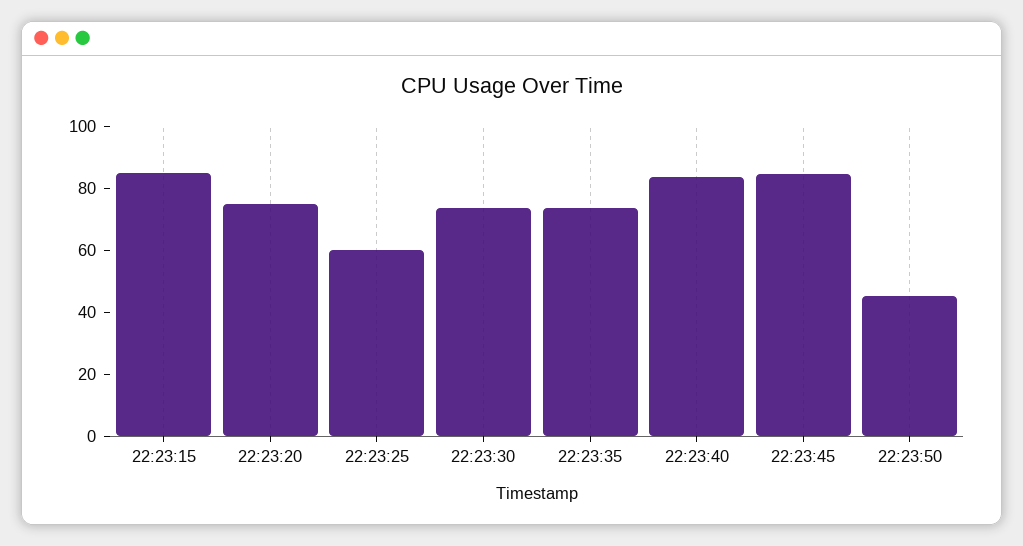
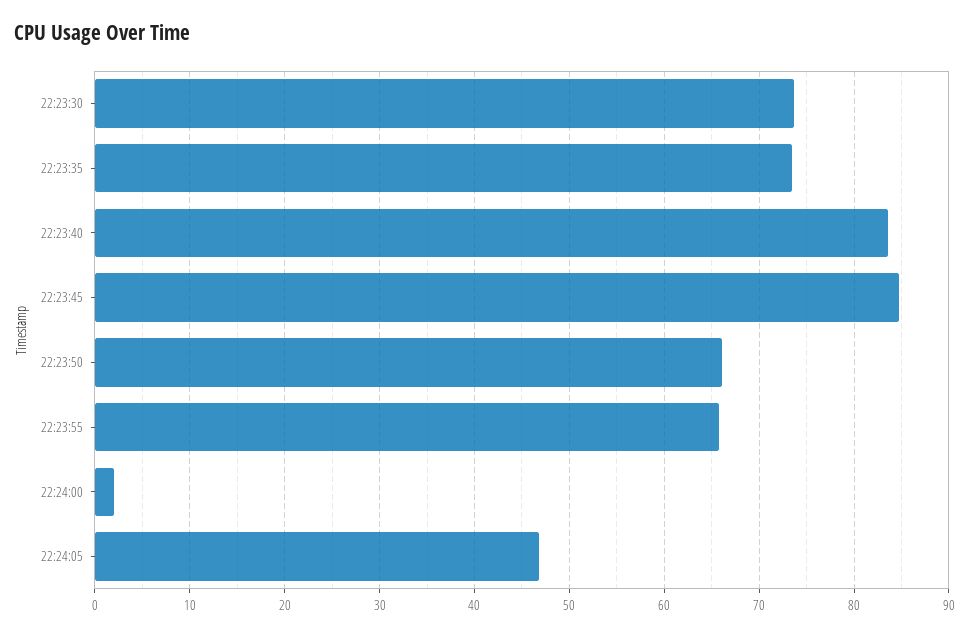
22:23:15: 85 -> none
22:23:20: 75 -> none
22:23:25: 60 -> none
22:23:50: 45 -> 66
22:23:55: none -> 66
22:24:00: none -> 2
22:24:05: none -> 47

